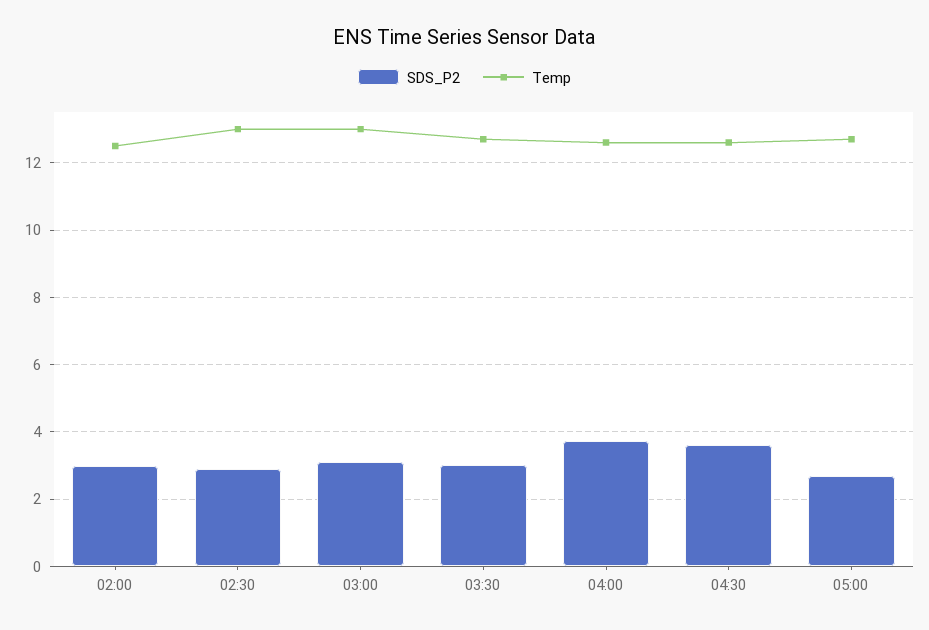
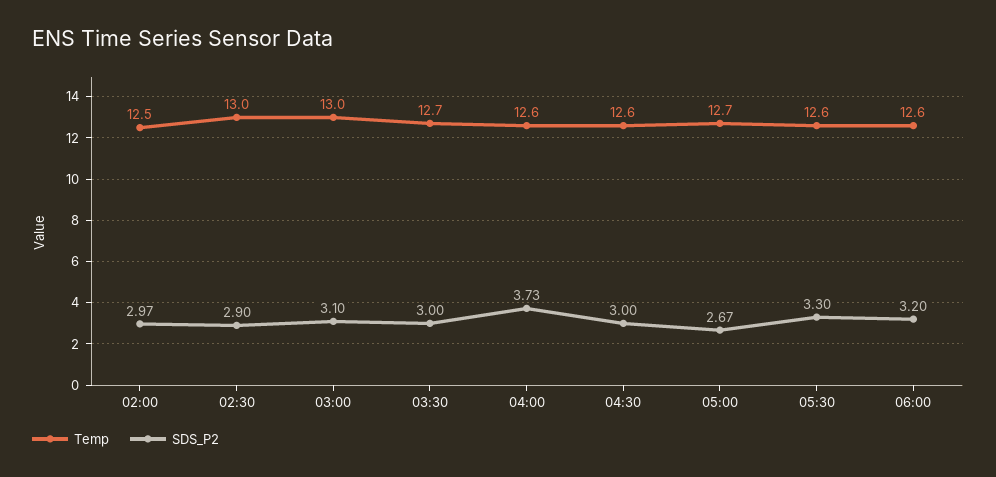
SDS_P2, 04:30: 3.6 -> 3
Temp, 05:30: none -> 12.6
SDS_P2, 05:30: none -> 3.3
Temp, 06:00: none -> 12.6
SDS_P2, 06:00: none -> 3.2

